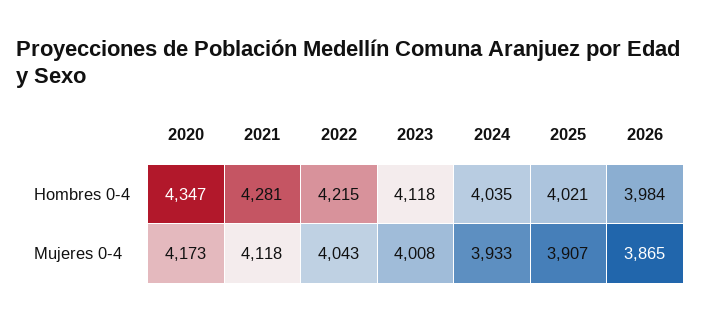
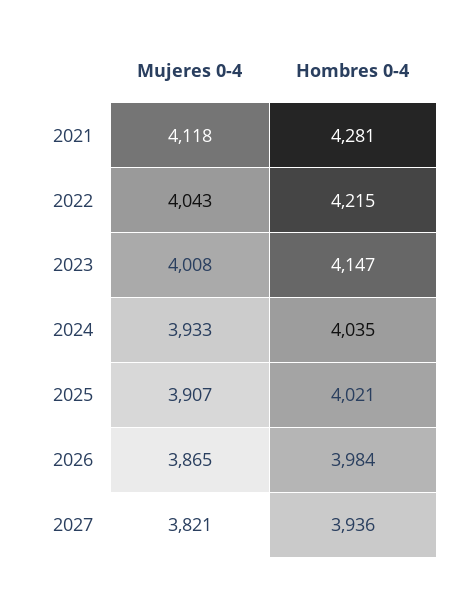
2020, Hombres 0-4: 4347 -> none
2023, Hombres 0-4: 4118 -> 4147
2020, Mujeres 0-4: 4173 -> none
2027, Mujeres 0-4: none -> 3821
2027, Hombres 0-4: none -> 3936

